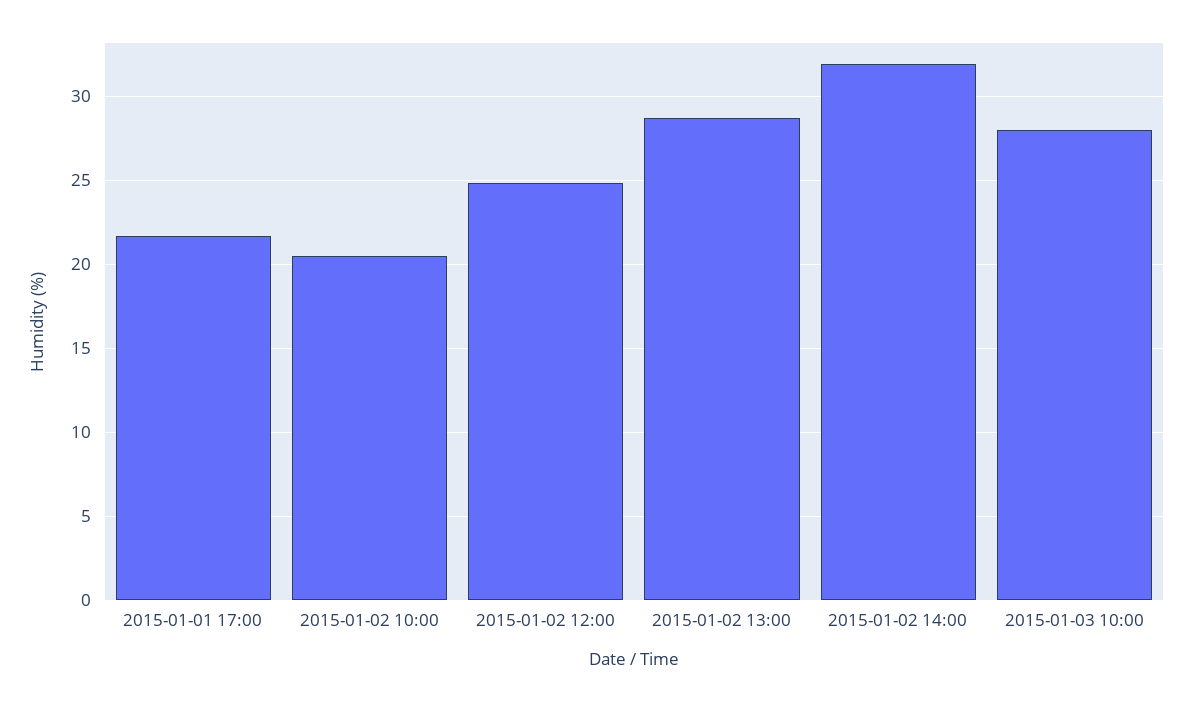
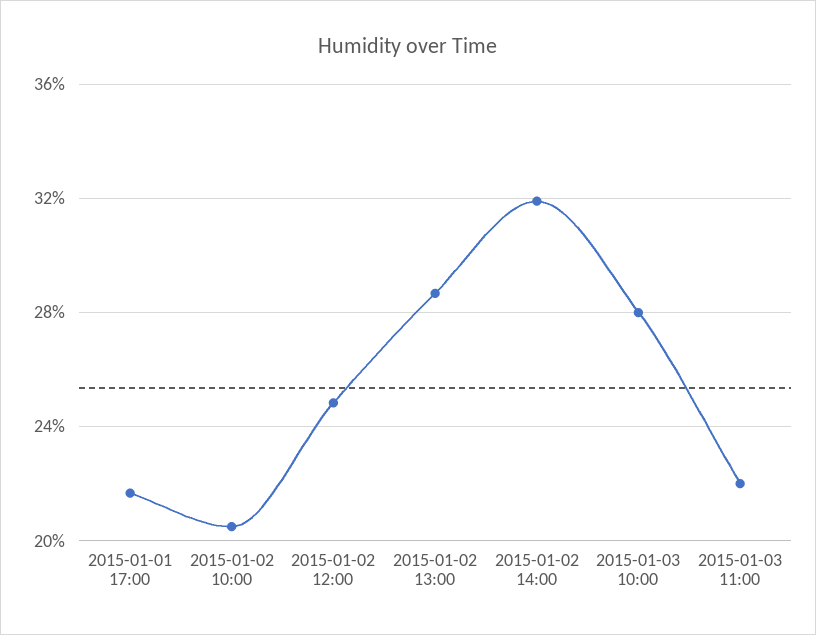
2015-01-03 11:00: none -> 22

